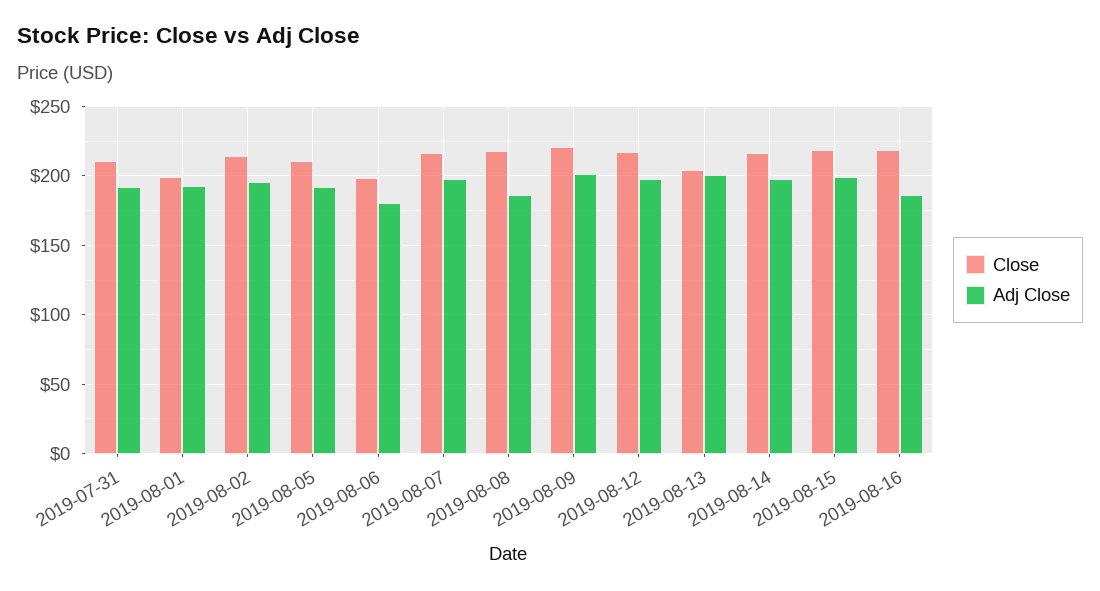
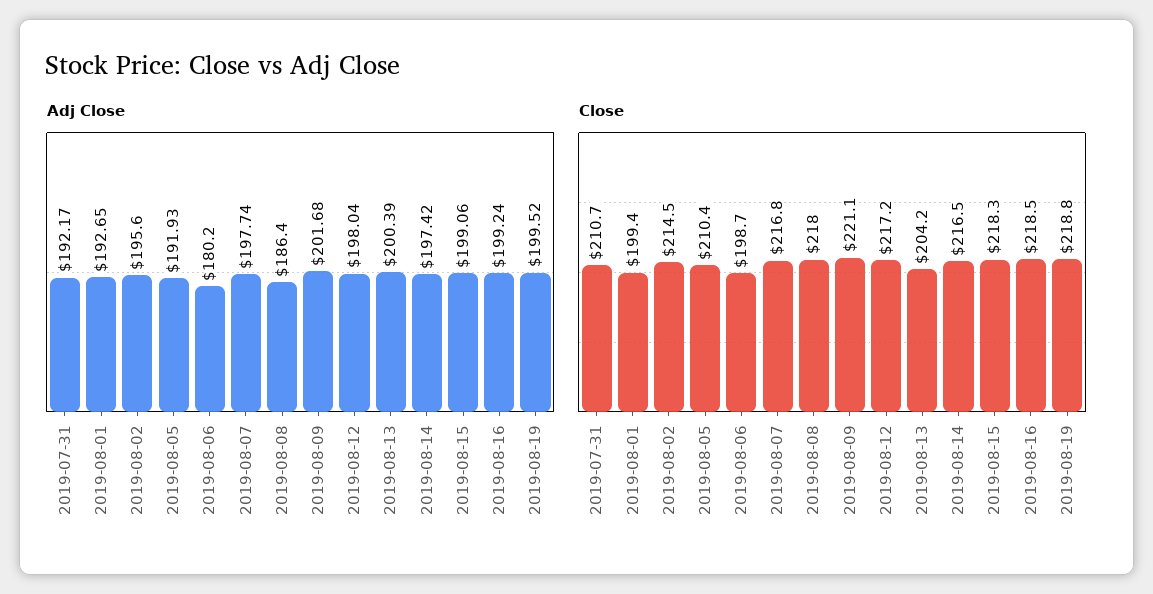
Adj Close, 2019-08-16: 185 -> 199.24
Adj Close, 2019-08-19: none -> 199.52
Close, 2019-08-19: none -> 218.8

